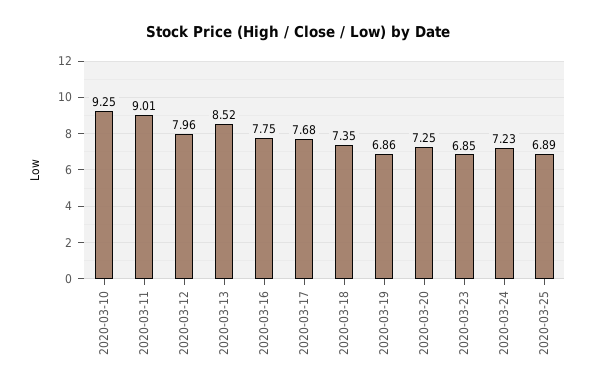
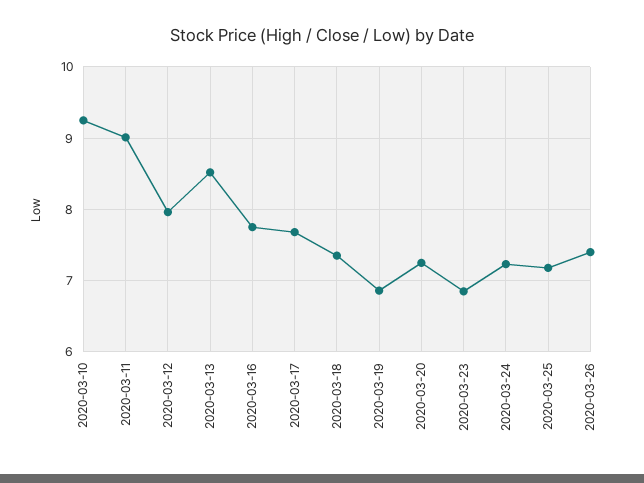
2020-03-25: 6.89 -> 7.2
2020-03-26: none -> 7.4

